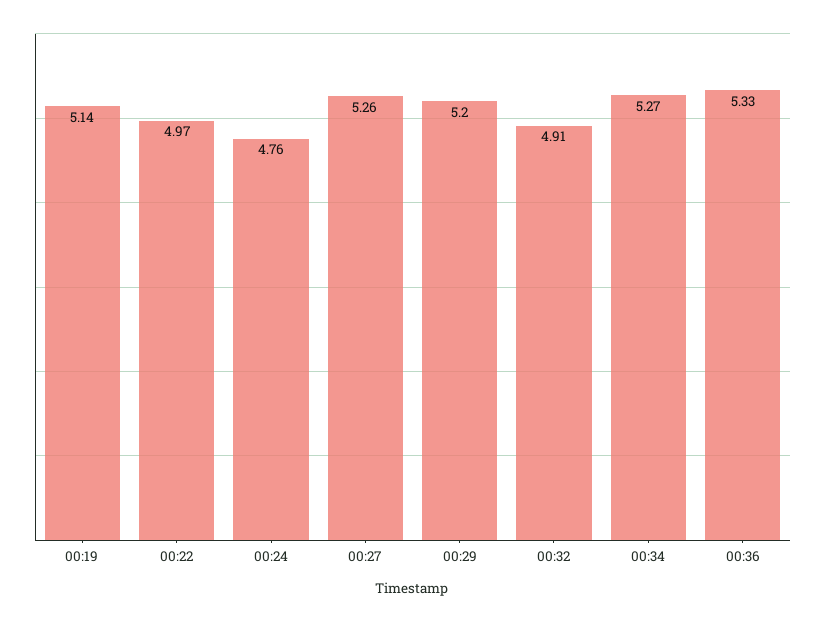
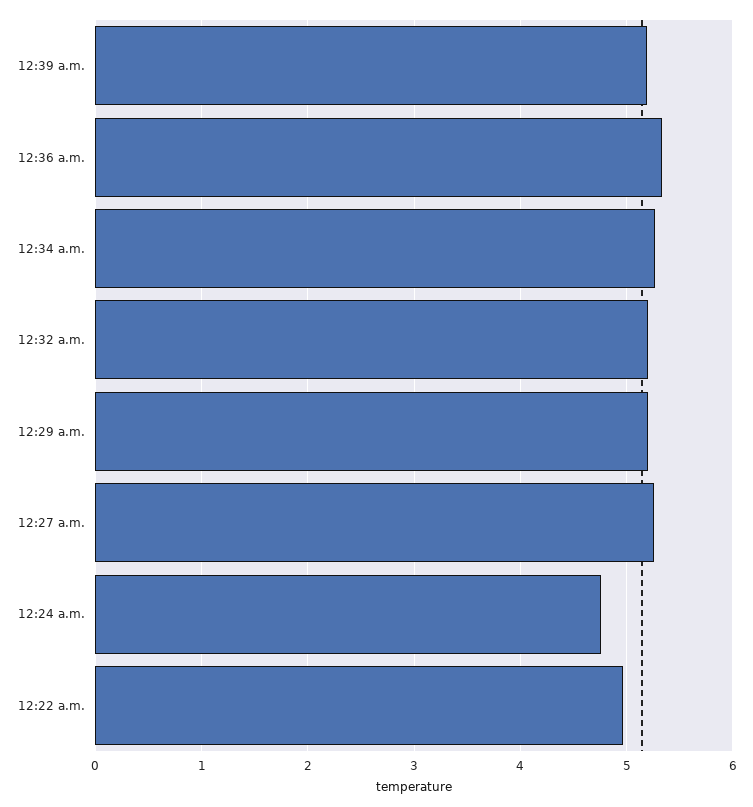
00:19: 5.14 -> none
00:32: 4.91 -> 5.2
12:39 a.m.: none -> 5.2

